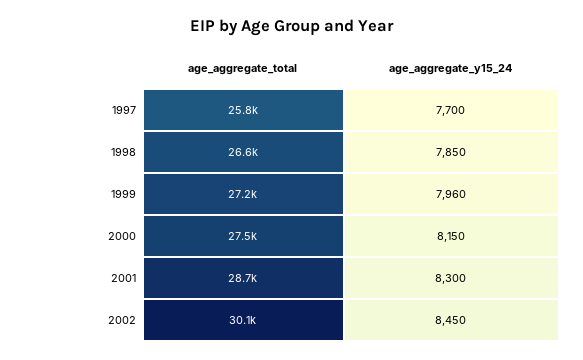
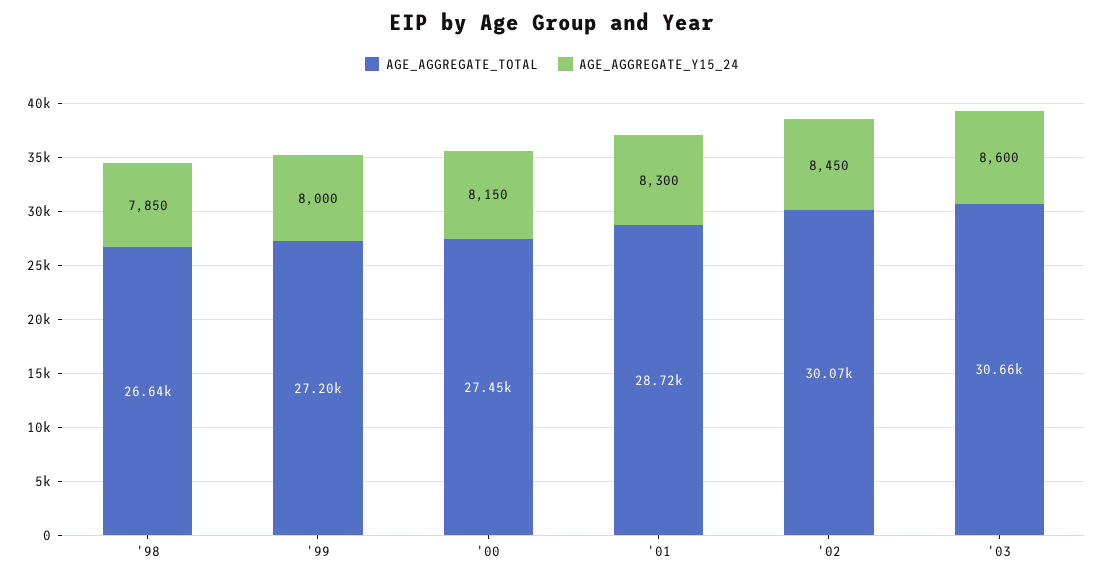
age_aggregate_total, 1997: 25800 -> none
age_aggregate_y15_24, 1997: 7700 -> none
age_aggregate_y15_24, 1999: 7960 -> 8000
age_aggregate_total, '03: none -> 30660
age_aggregate_y15_24, '03: none -> 8600

